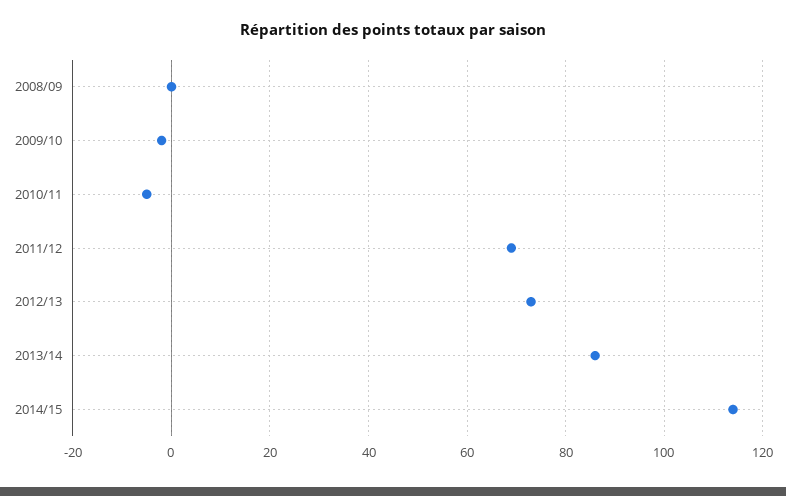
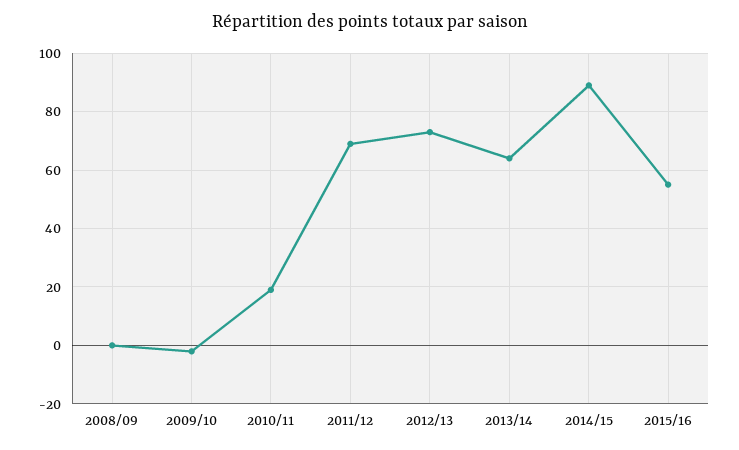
2010/11: -5 -> 20
2013/14: 85 -> 65
2014/15: 115 -> 90
2015/16: none -> 55

